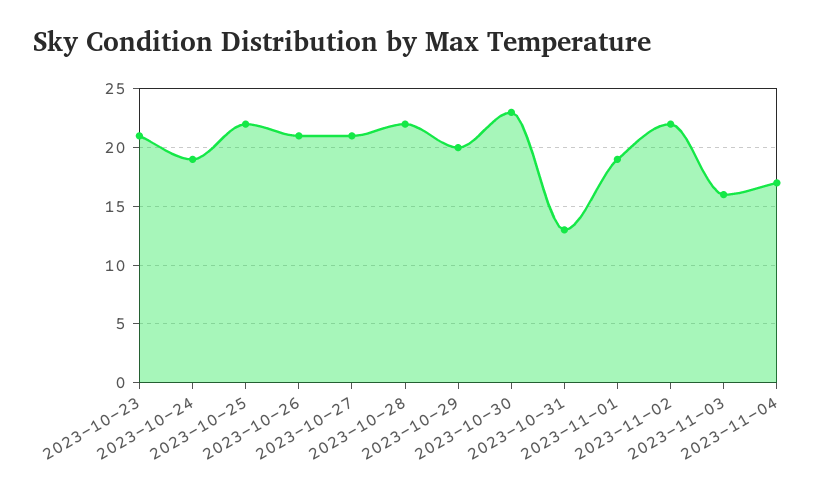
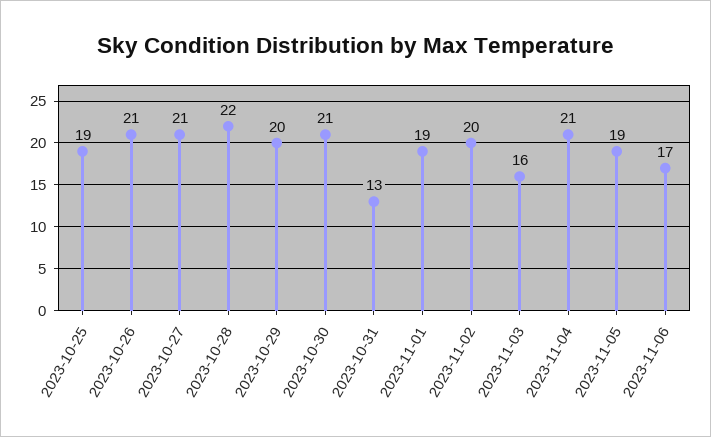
2023-10-23: 21 -> none
2023-10-24: 19 -> none
2023-10-25: 22 -> 19
2023-10-30: 23 -> 21
2023-11-02: 22 -> 20
2023-11-04: 17 -> 21
2023-11-05: none -> 19
2023-11-06: none -> 17

